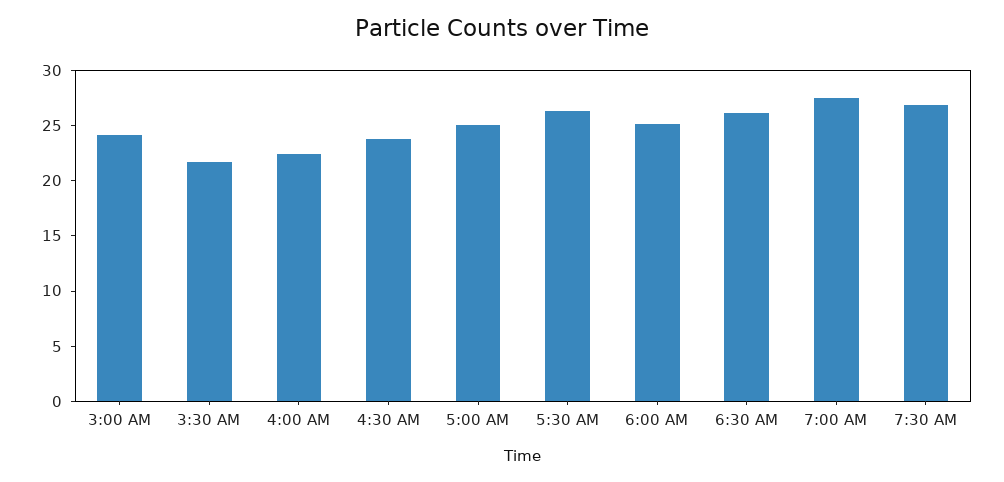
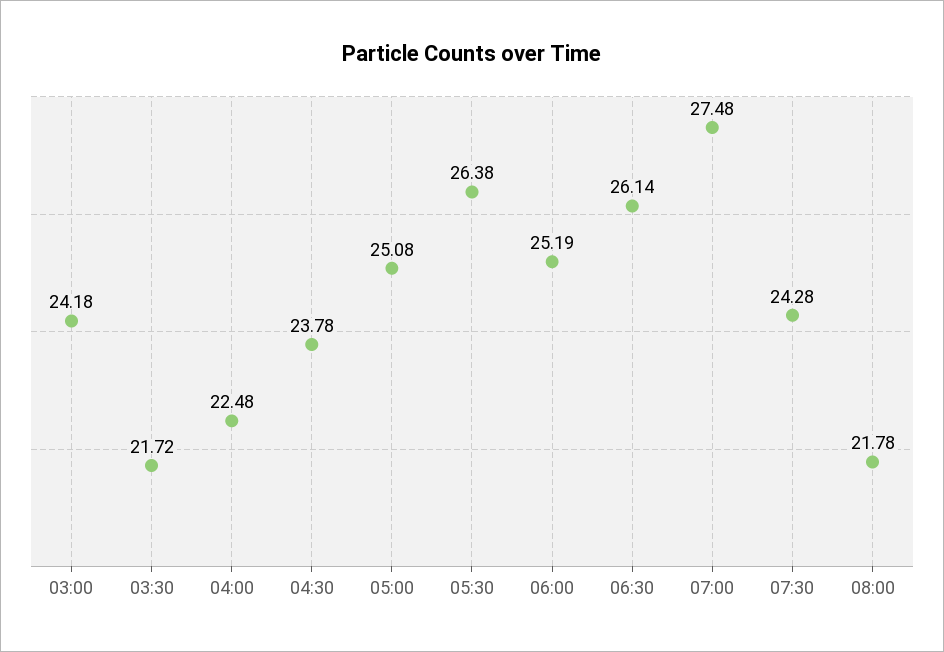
7:30 AM: 27 -> 24.28
08:00: none -> 21.78

